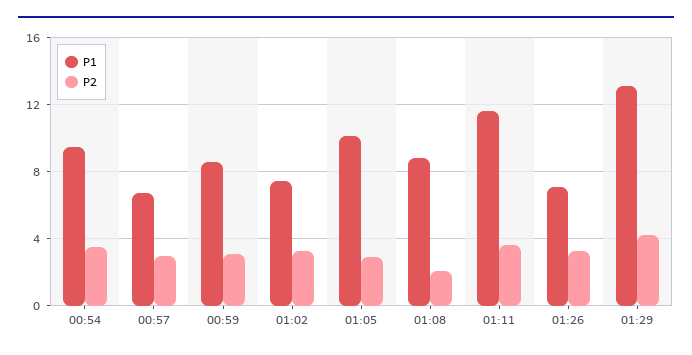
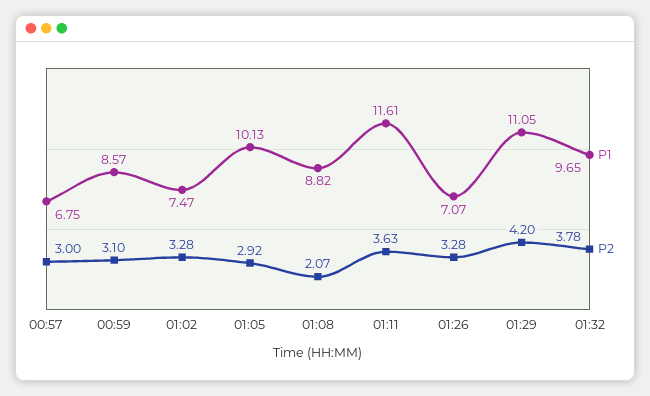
P1, 00:54: 9.5 -> none
P2, 00:54: 3.5 -> none
P1, 01:29: 13 -> 11.05
P1, 01:32: none -> 9.65
P2, 01:32: none -> 3.78

